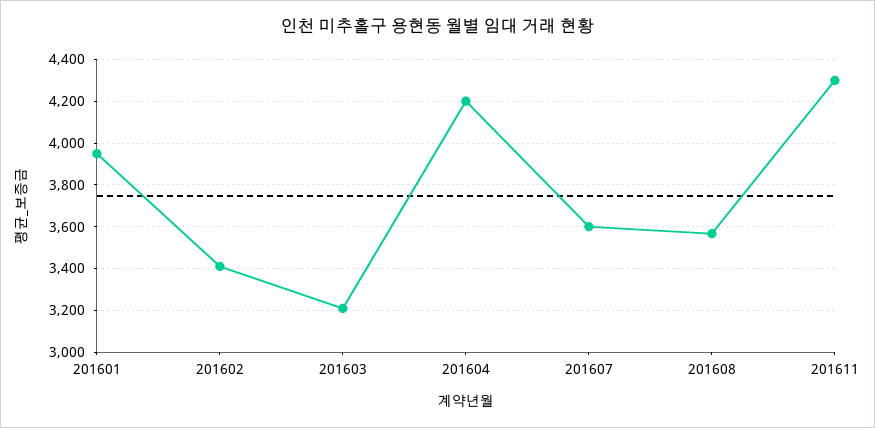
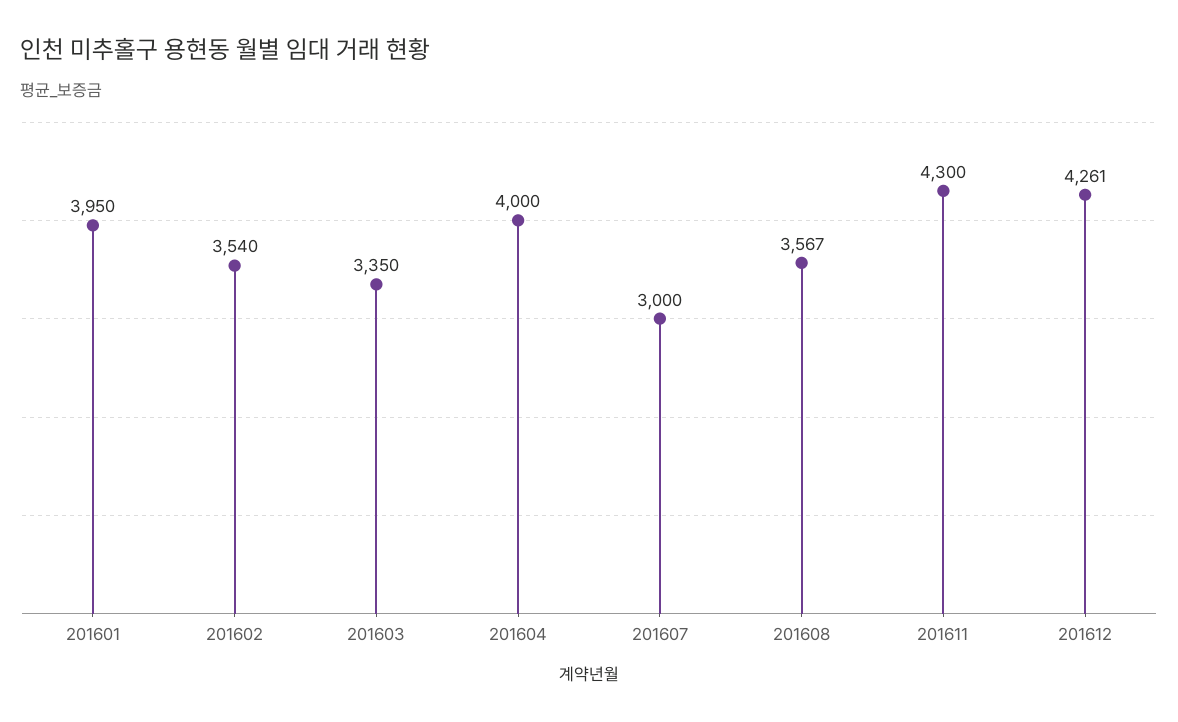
201602: 3400 -> 3540
201603: 3200 -> 3350
201604: 4200 -> 4000
201607: 3600 -> 3000
201612: none -> 4261

